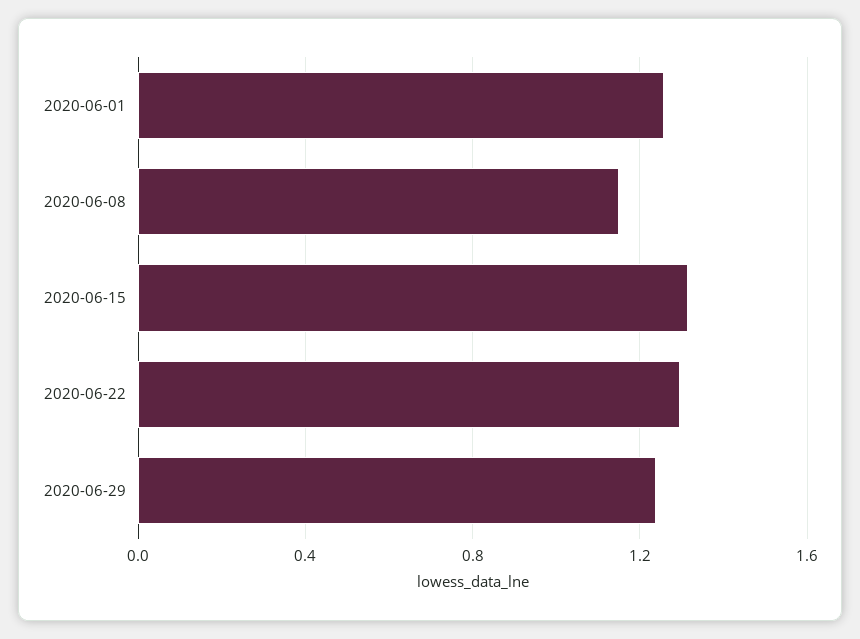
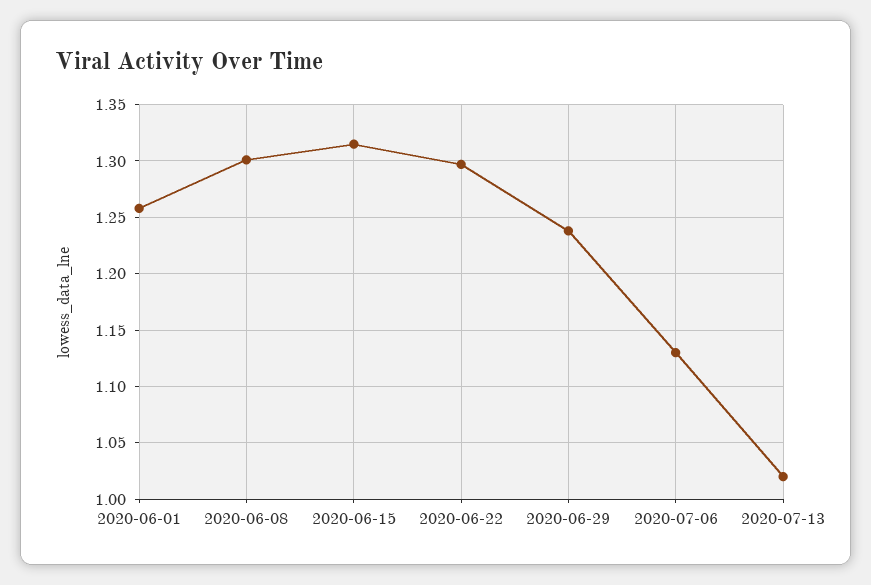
2020-06-08: 1.15 -> 1.3
2020-07-06: none -> 1.13
2020-07-13: none -> 1.02

